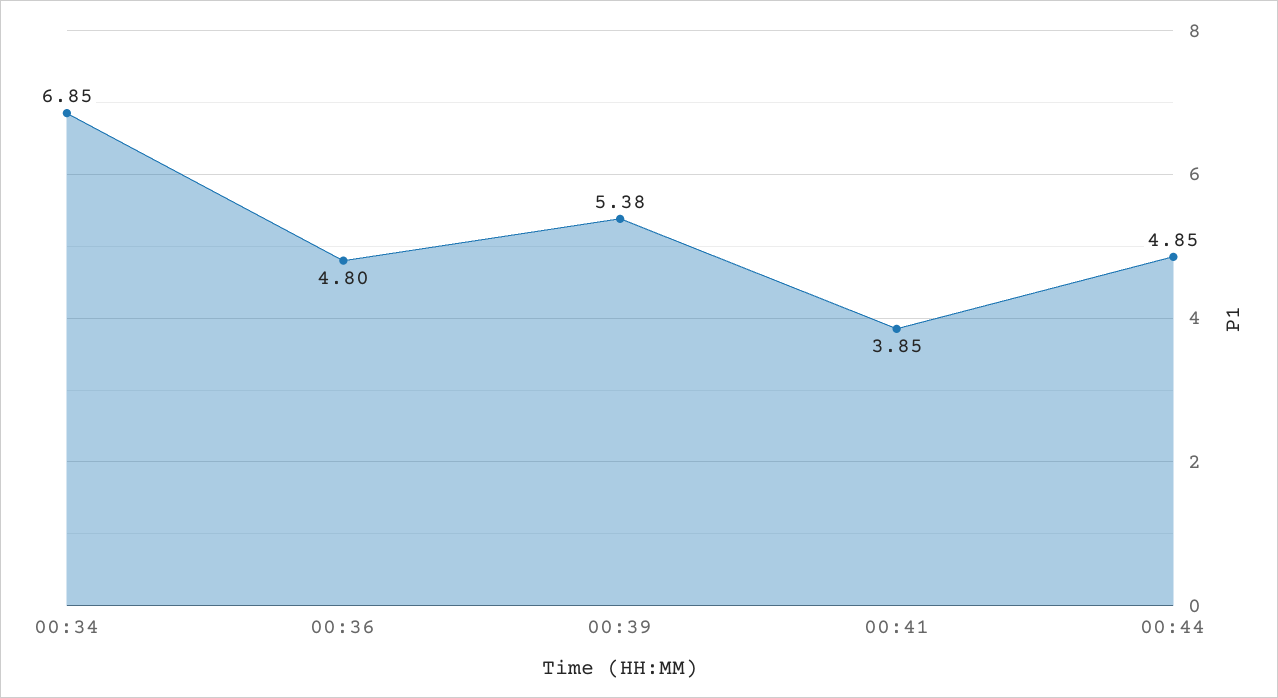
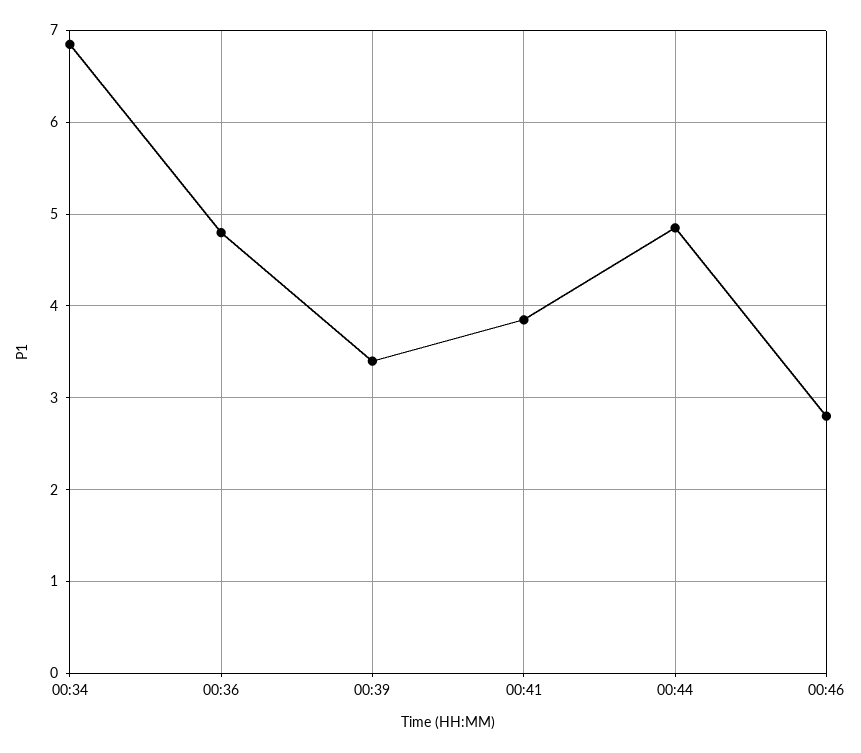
00:39: 5.38 -> 3.4
00:46: none -> 2.8

